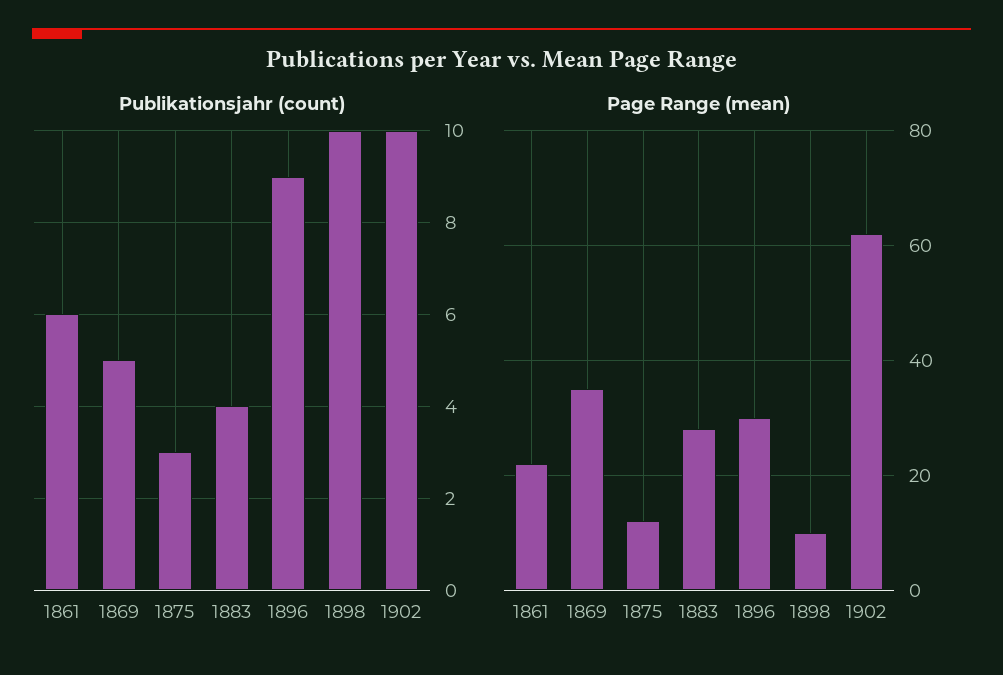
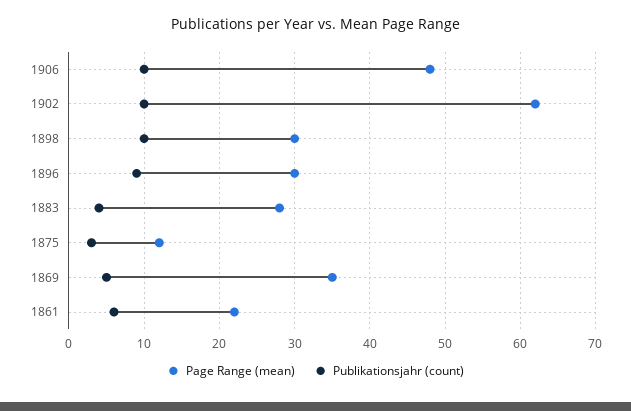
Page Range (mean), 1898: 10 -> 30
Page Range (mean), 1906: none -> 48
Publikationsjahr (count), 1906: none -> 10

